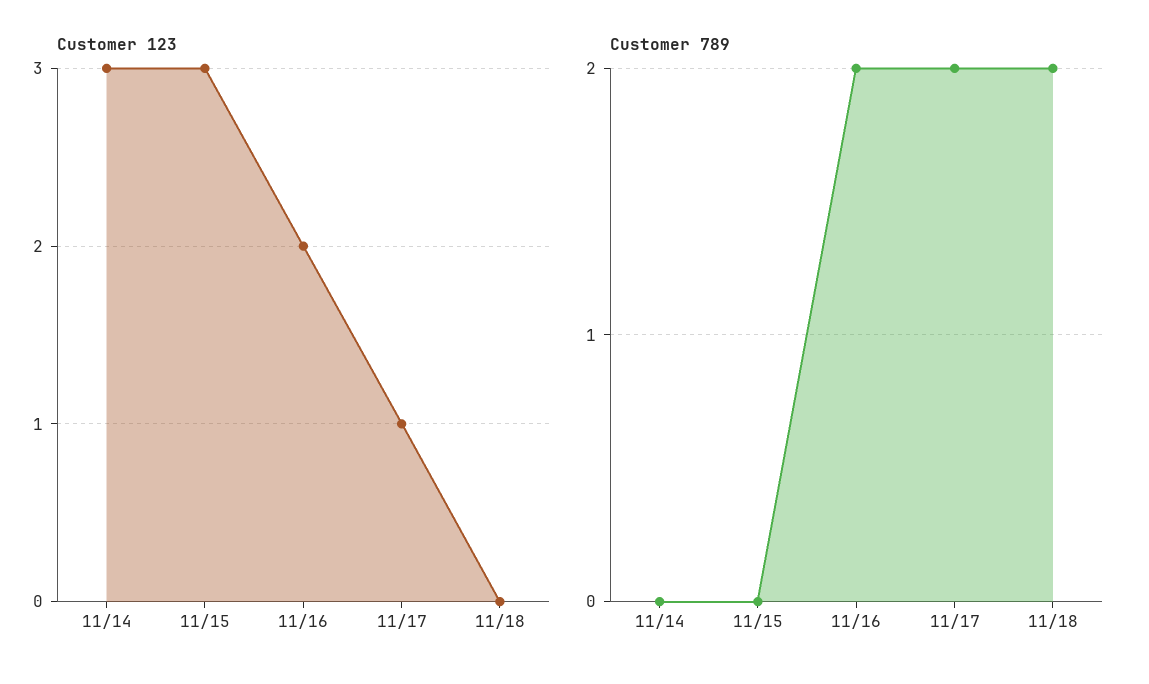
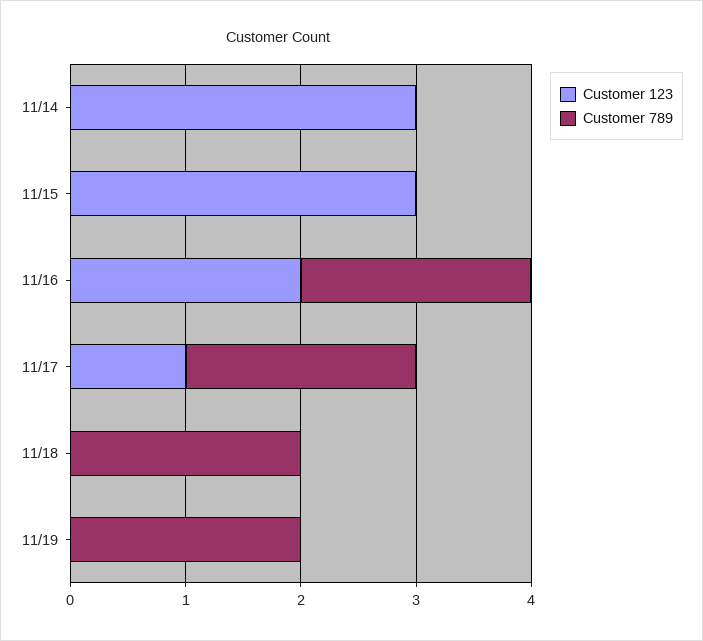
Customer 123, 11/19: none -> 0
Customer 789, 11/19: none -> 2

